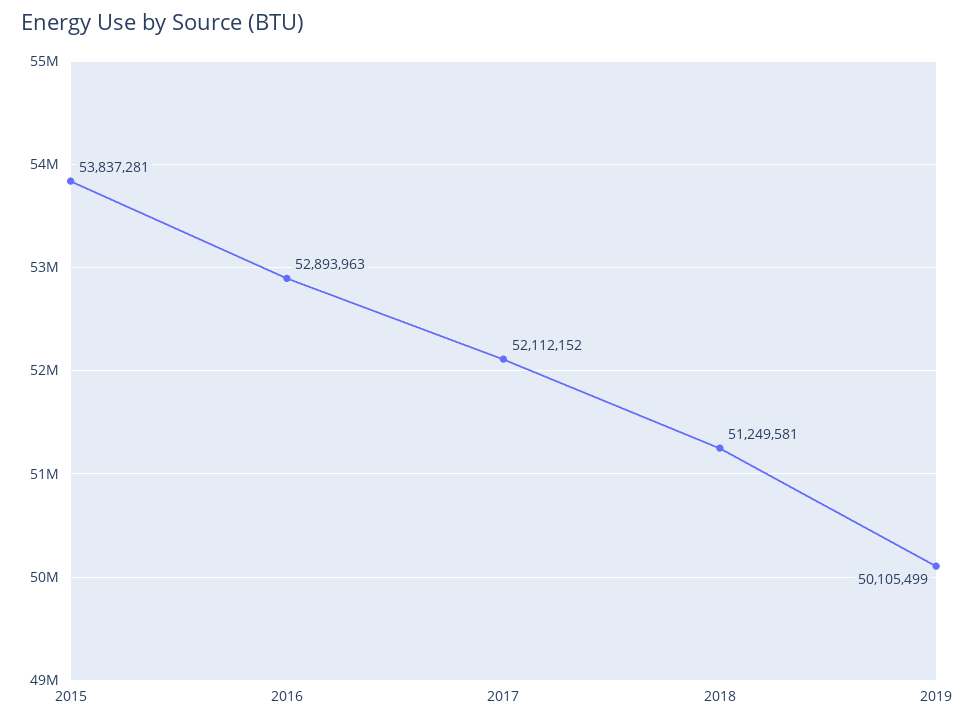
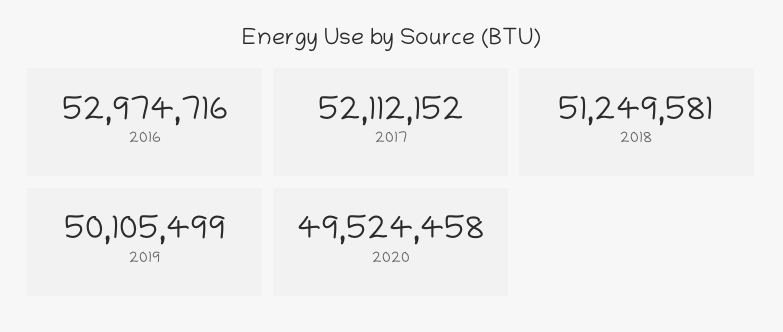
2015: 53837281 -> none
2016: 52893963 -> 52974716
2020: none -> 49524458

